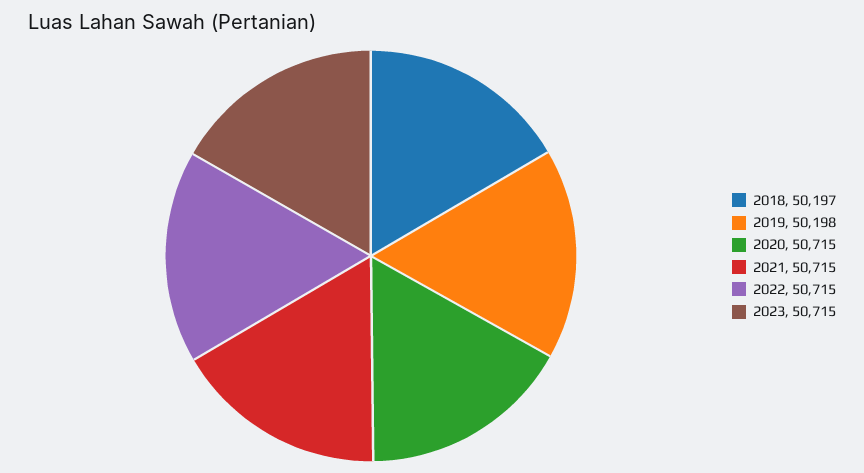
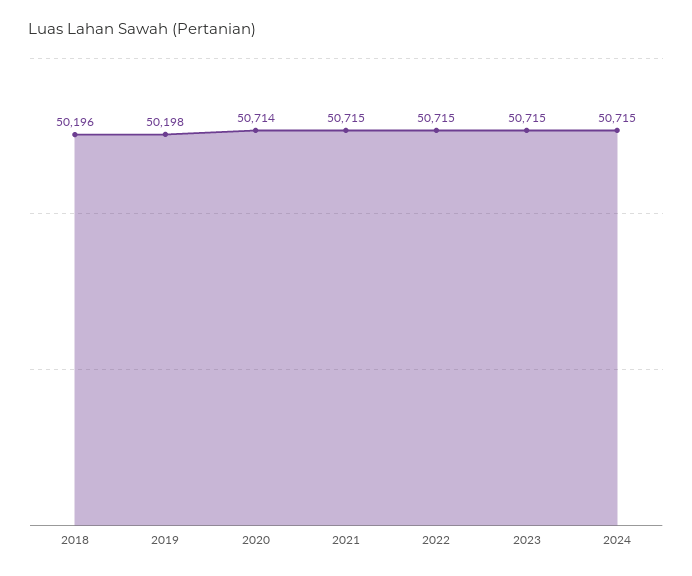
2018: 50197 -> 50196
2020: 50715 -> 50714
2024: none -> 50715

